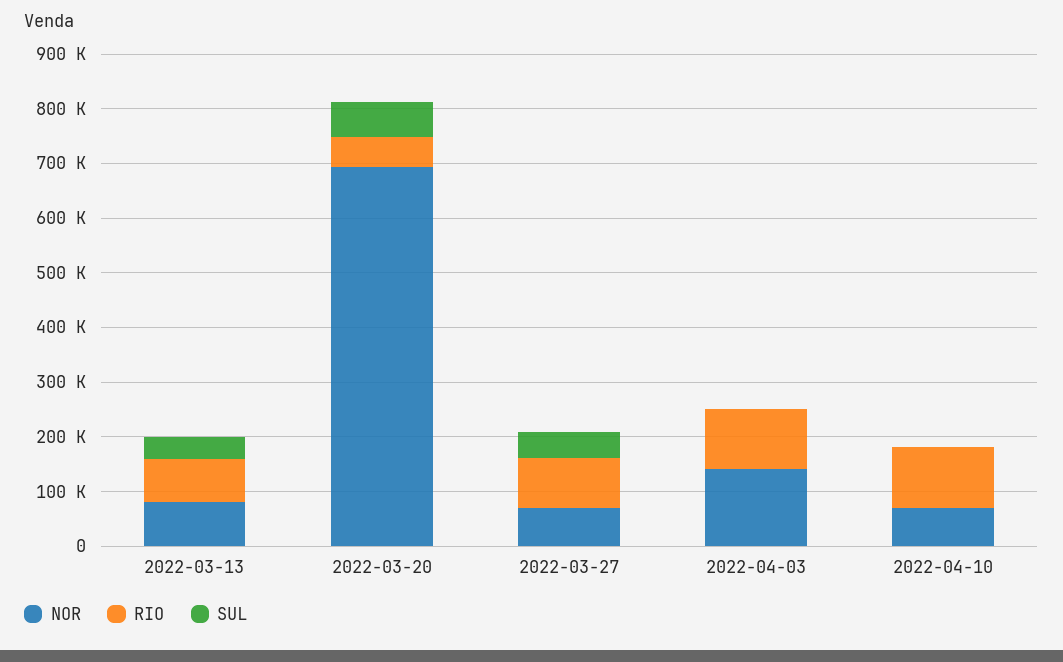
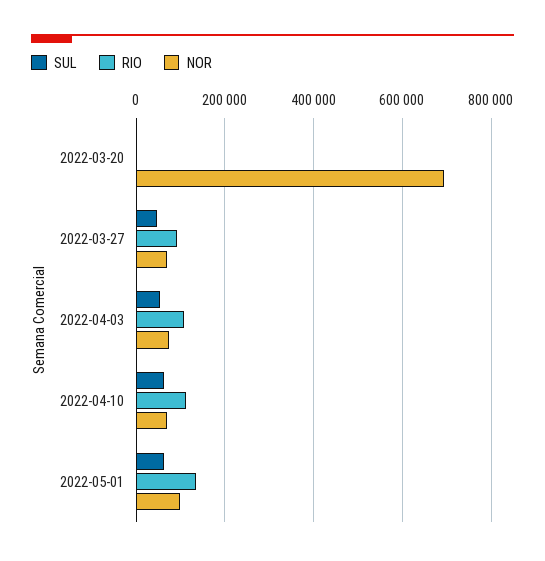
NOR, 2022-03-13: 80000 -> none
RIO, 2022-03-13: 80000 -> none
SUL, 2022-03-13: 40000 -> none
RIO, 2022-03-20: 60000 -> 0
SUL, 2022-03-20: 60000 -> 0
NOR, 2022-04-03: 140000 -> 80000
SUL, 2022-04-03: 0 -> 60000
SUL, 2022-04-10: 0 -> 60000
SUL, 2022-05-01: none -> 60000
RIO, 2022-05-01: none -> 140000
NOR, 2022-05-01: none -> 100000

